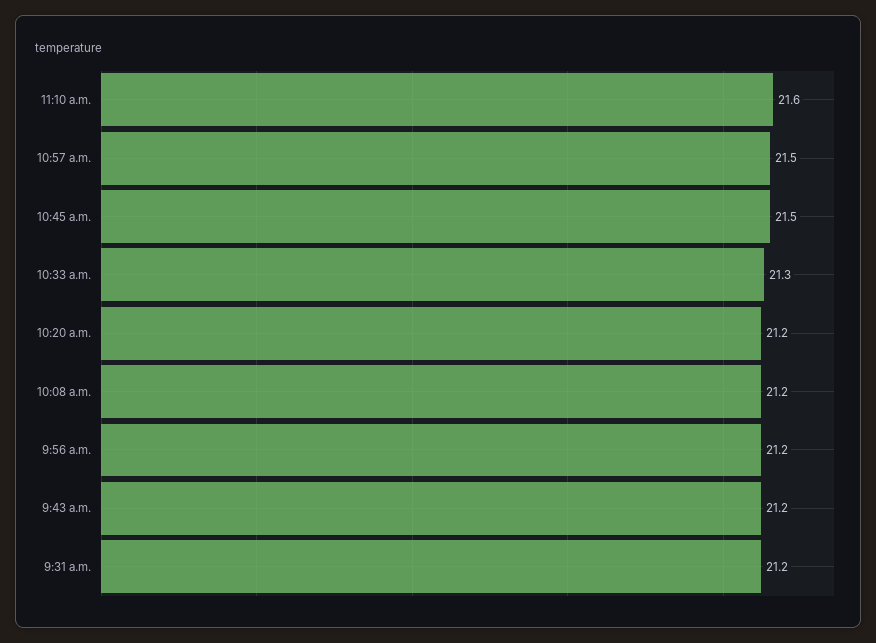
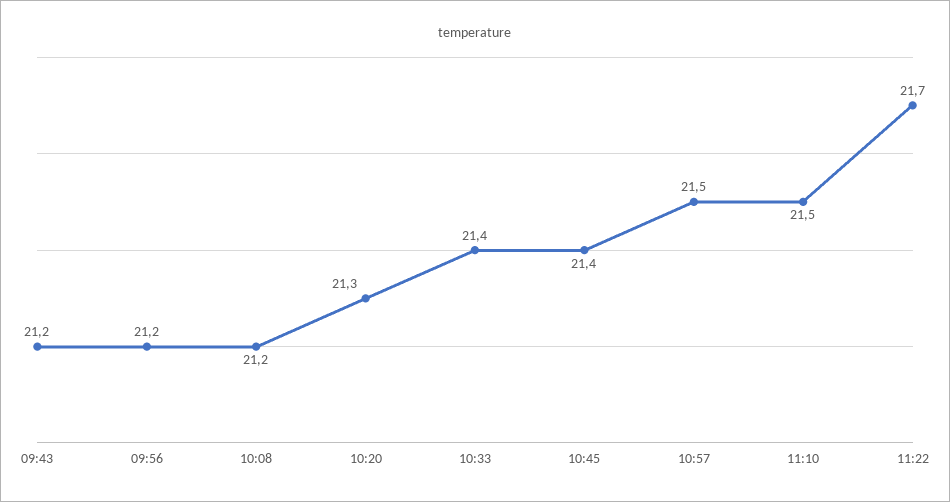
11:10 a.m.: 21.6 -> 21.5
10:45 a.m.: 21.5 -> 21.4
10:33 a.m.: 21.3 -> 21.4
10:20 a.m.: 21.2 -> 21.3
9:31 a.m.: 21.2 -> none
11:22: none -> 21.7

